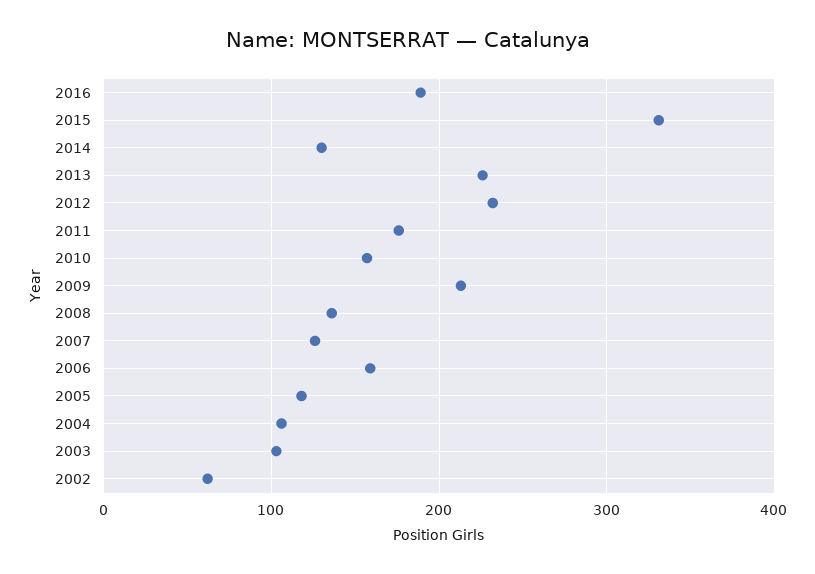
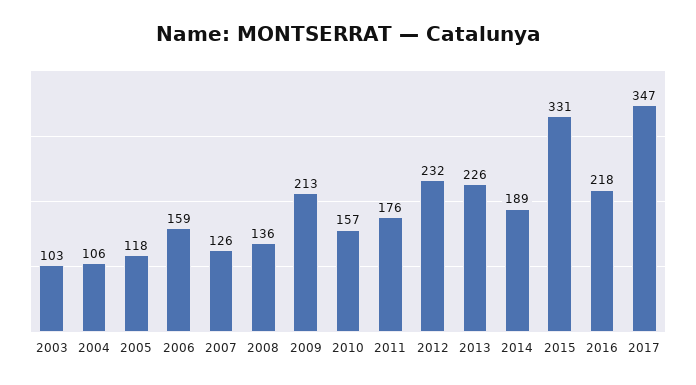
2016: 190 -> 218
2014: 130 -> 189
2002: 60 -> none
2017: none -> 347

